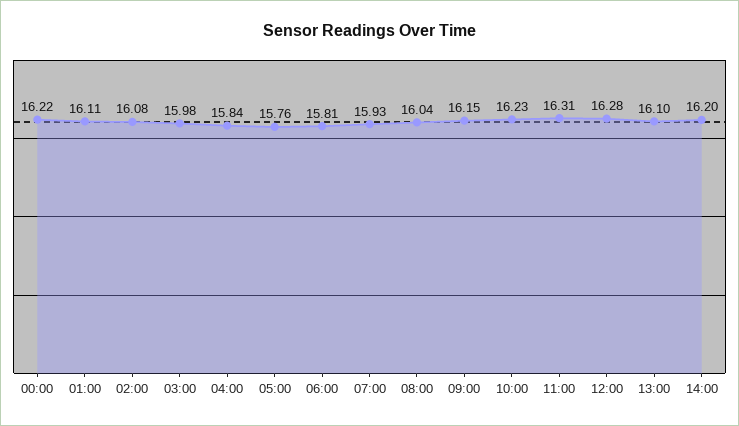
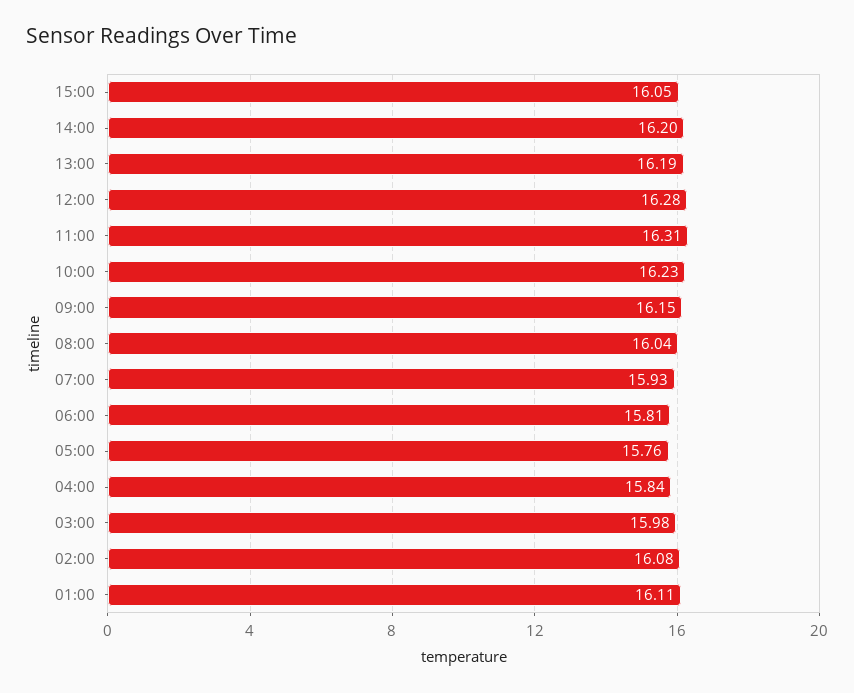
00:00: 16.22 -> none
13:00: 16.1 -> 16.19
15:00: none -> 16.05

